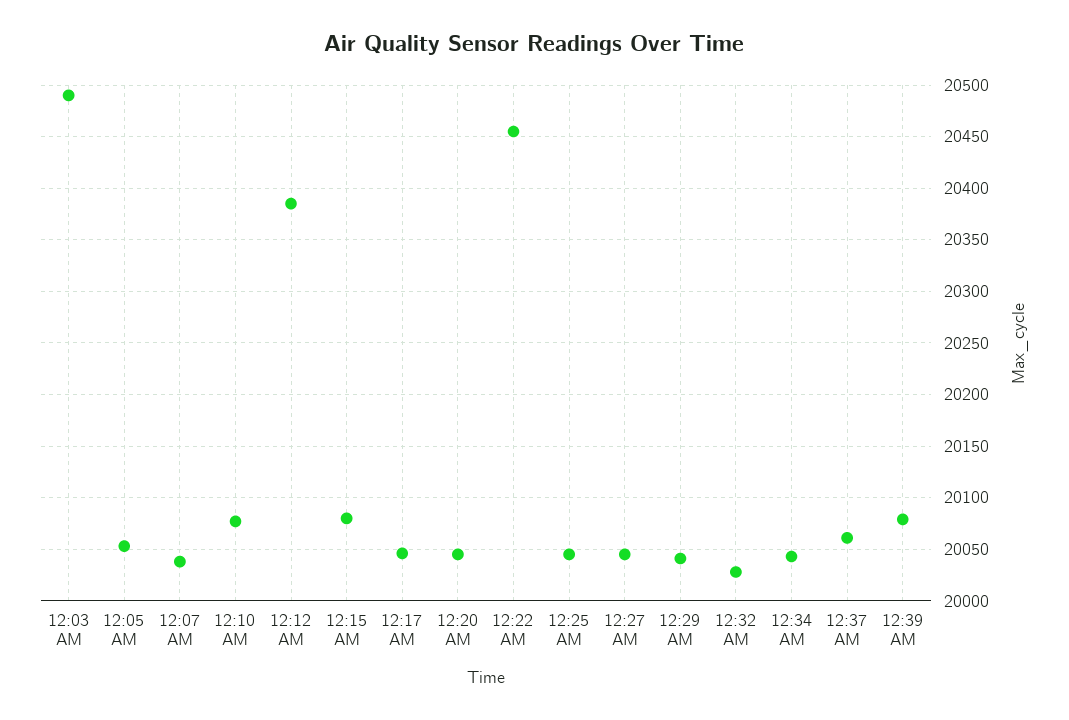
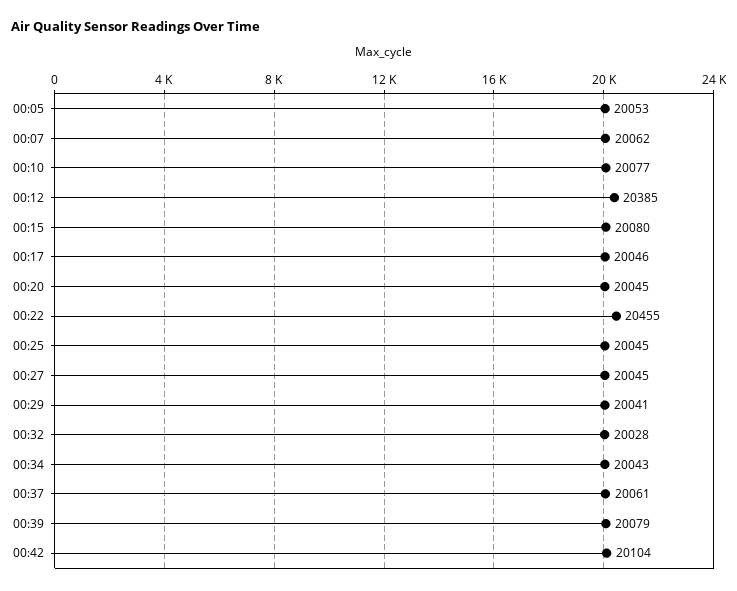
12:03 AM: 20490 -> none
12:07 AM: 20040 -> 20062
00:42: none -> 20104

